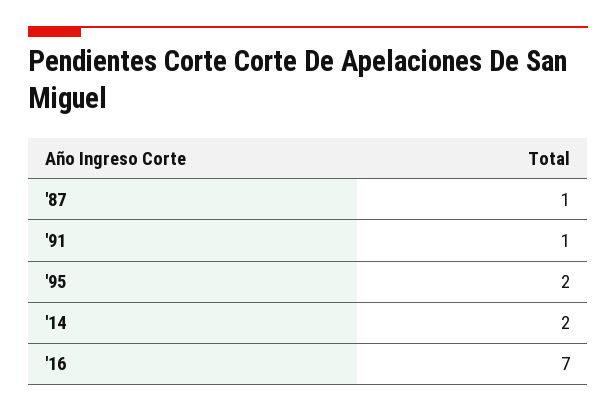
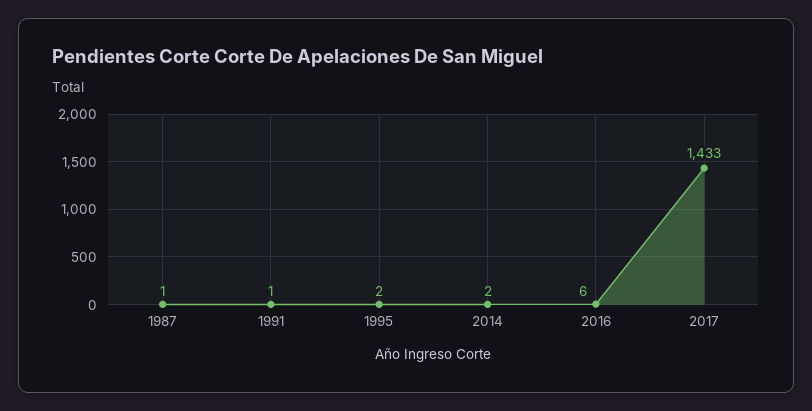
'16: 7 -> 6
2017: none -> 1433

